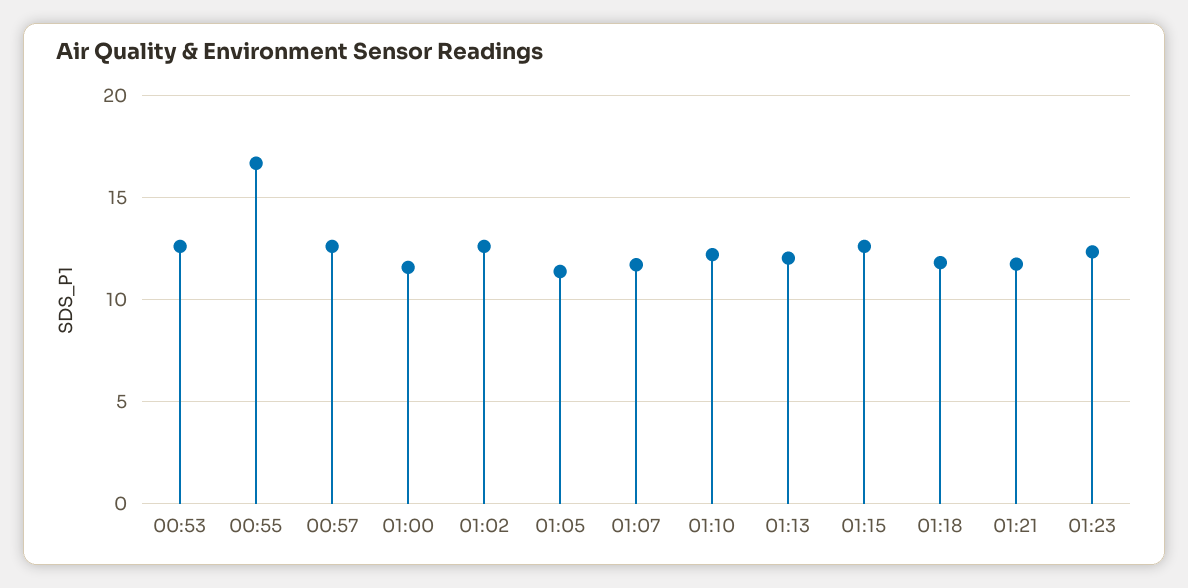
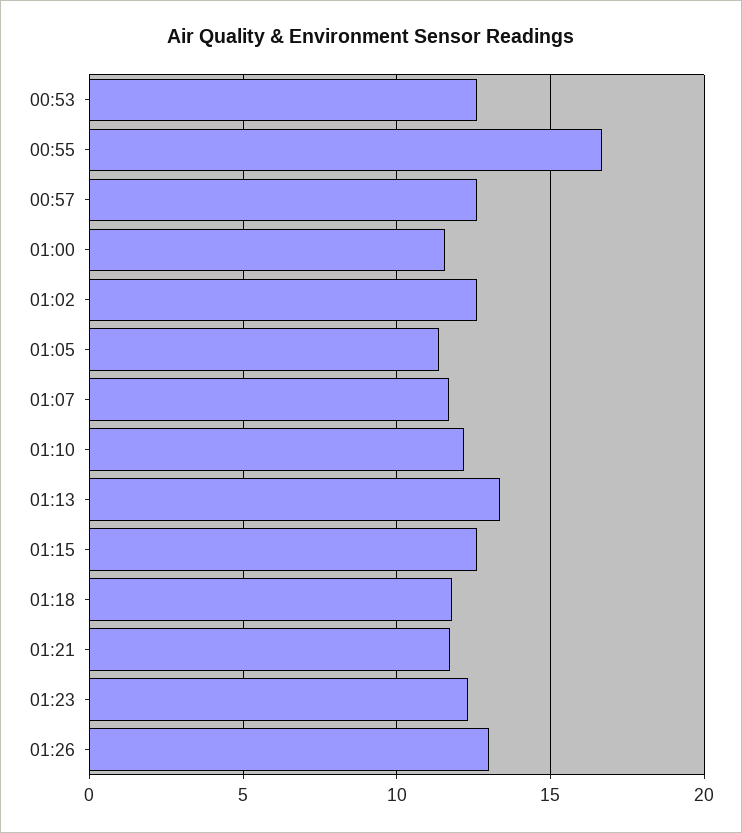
01:13: 12 -> 13.5
01:26: none -> 13

